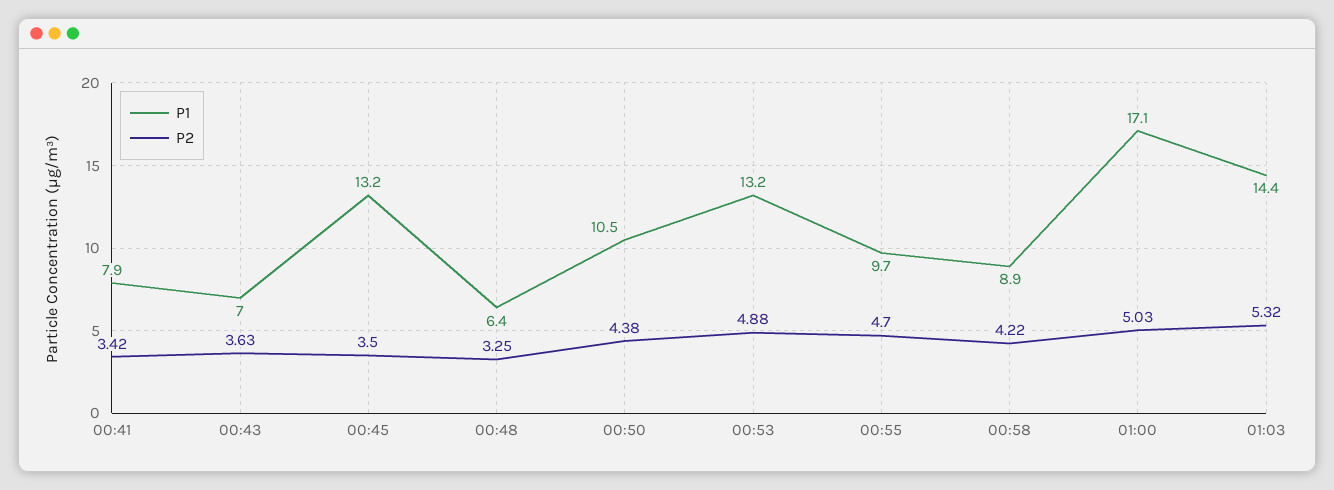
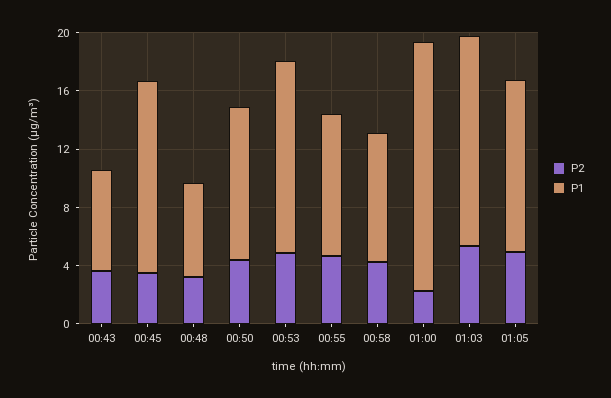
P1, 00:41: 7.9 -> none
P2, 00:41: 3.42 -> none
P2, 01:00: 5.03 -> 2
P2, 01:05: none -> 5
P1, 01:05: none -> 12

